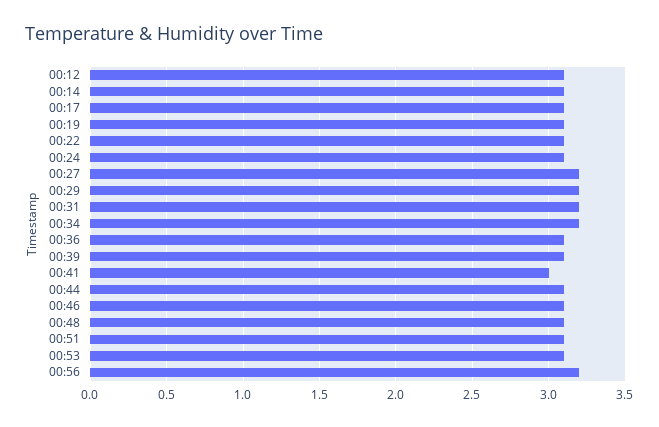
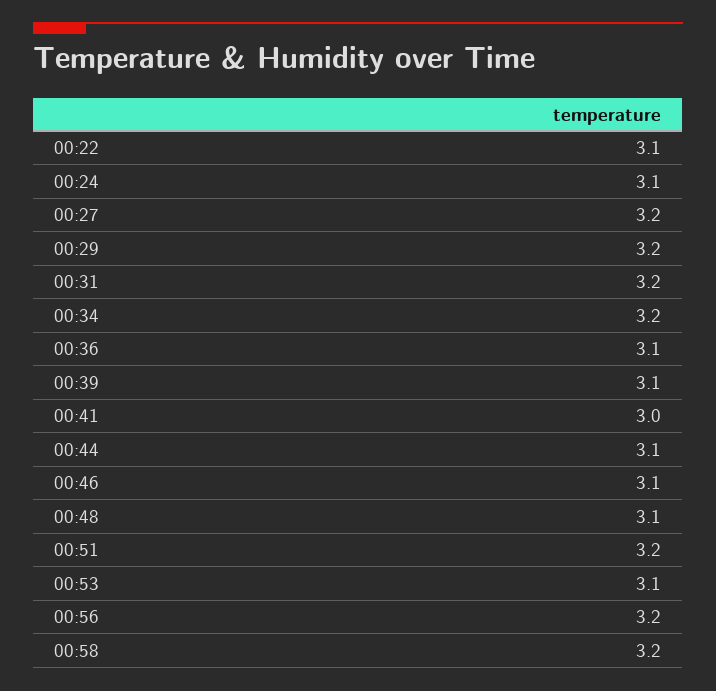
00:12: 3.1 -> none
00:14: 3.1 -> none
00:17: 3.1 -> none
00:19: 3.1 -> none
00:51: 3.1 -> 3.2
00:58: none -> 3.2

